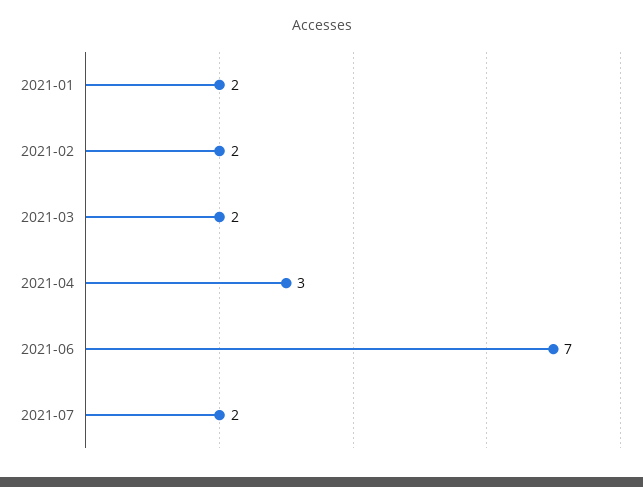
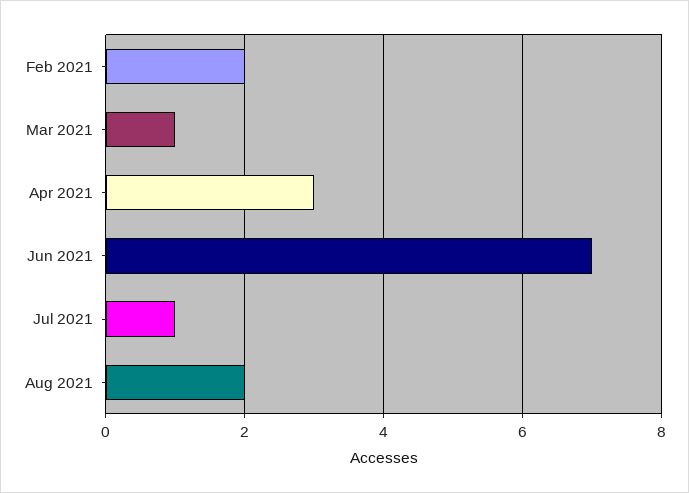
2021-01: 2 -> none
2021-03: 2 -> 1
2021-07: 2 -> 1
Aug 2021: none -> 2

